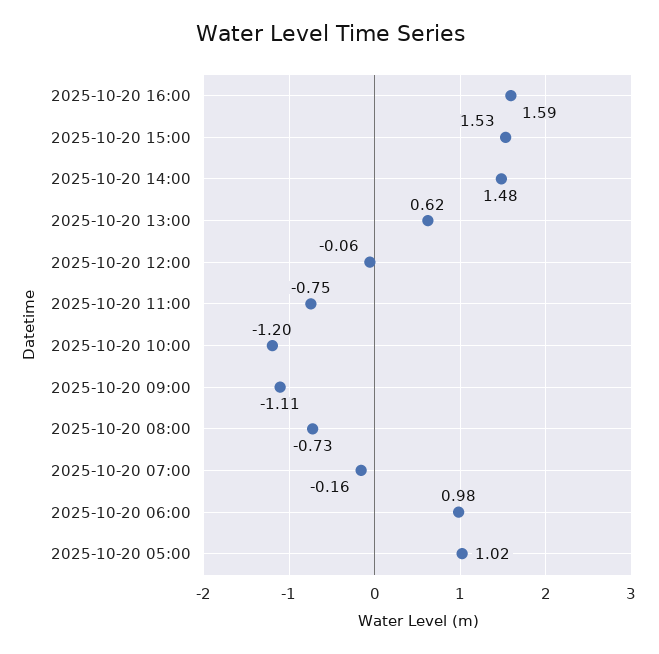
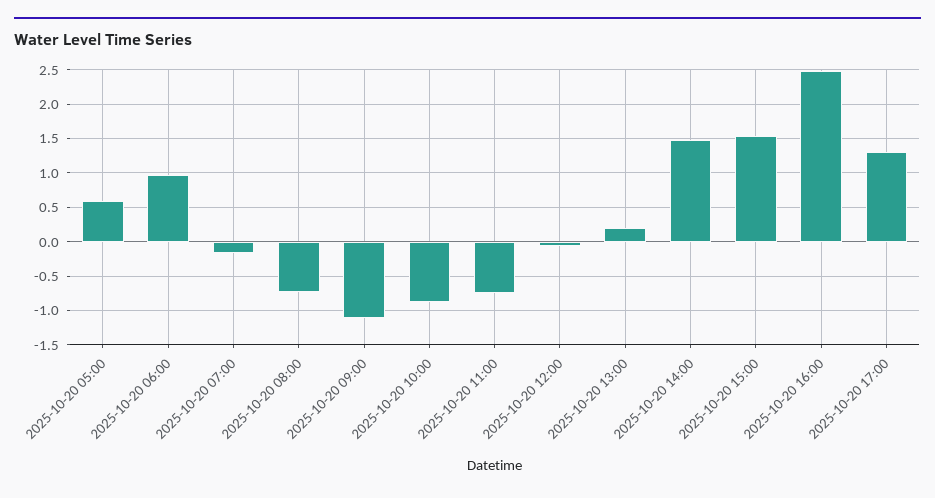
2025-10-20 16:00: 1.59 -> 2.5
2025-10-20 13:00: 0.62 -> 0.2
2025-10-20 10:00: -1.2 -> -0.9
2025-10-20 05:00: 1.02 -> 0.6
2025-10-20 17:00: none -> 1.3

